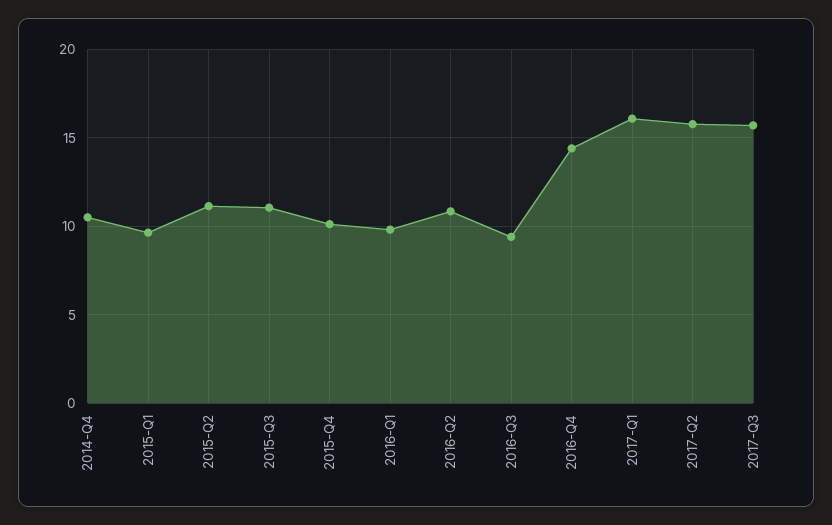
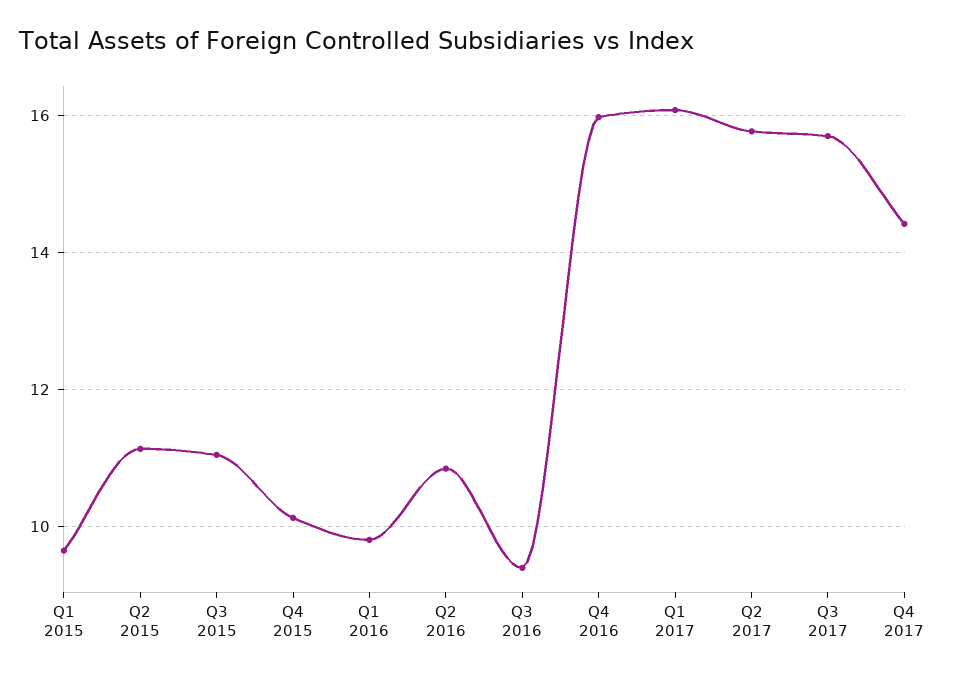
2014-Q4: 10.5 -> none
2016-Q4: 14.5 -> 16
Q4 2017: none -> 14.4

